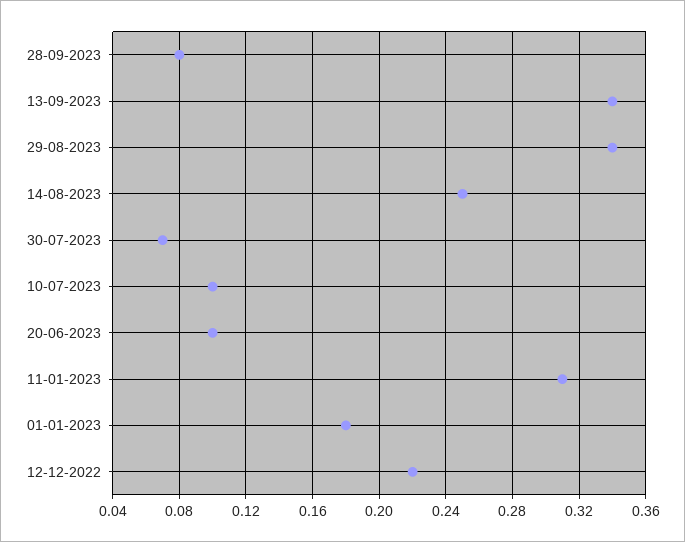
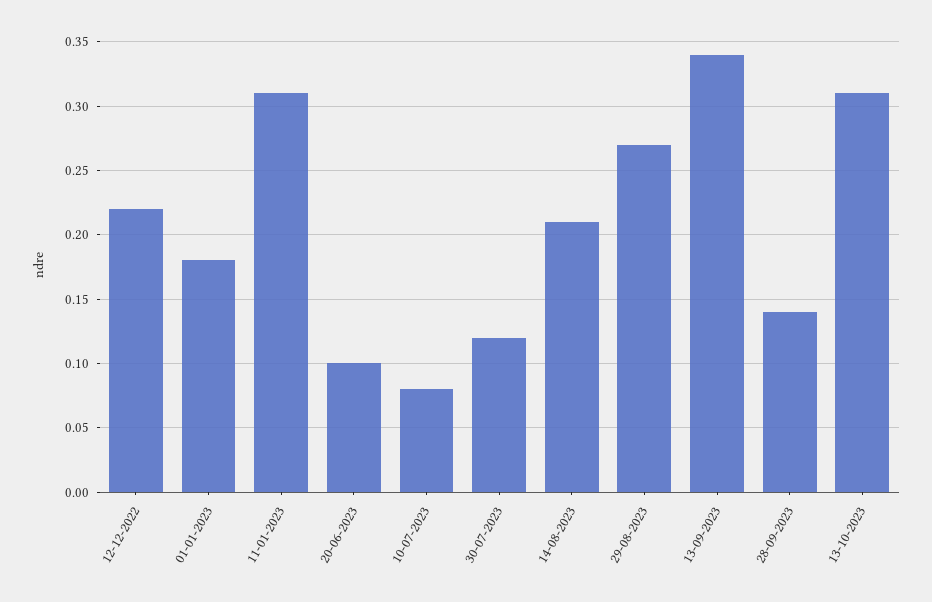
28-09-2023: 0.08 -> 0.14
29-08-2023: 0.34 -> 0.27
14-08-2023: 0.25 -> 0.21
30-07-2023: 0.07 -> 0.12
10-07-2023: 0.1 -> 0.08
13-10-2023: none -> 0.31

